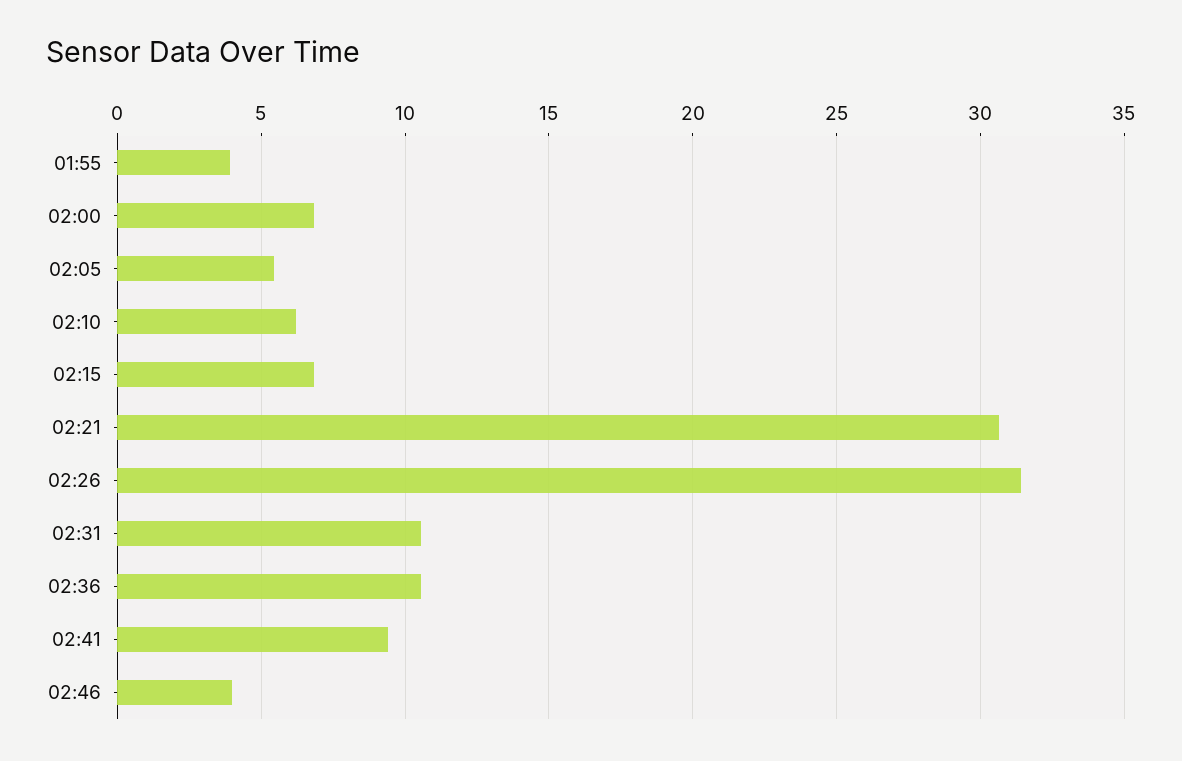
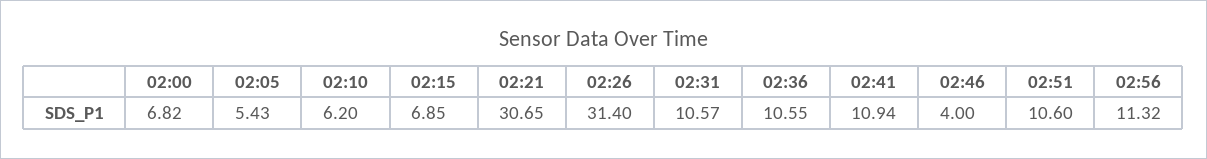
01:55: 4 -> none
02:41: 9.5 -> 10.94
02:51: none -> 10.6
02:56: none -> 11.32

